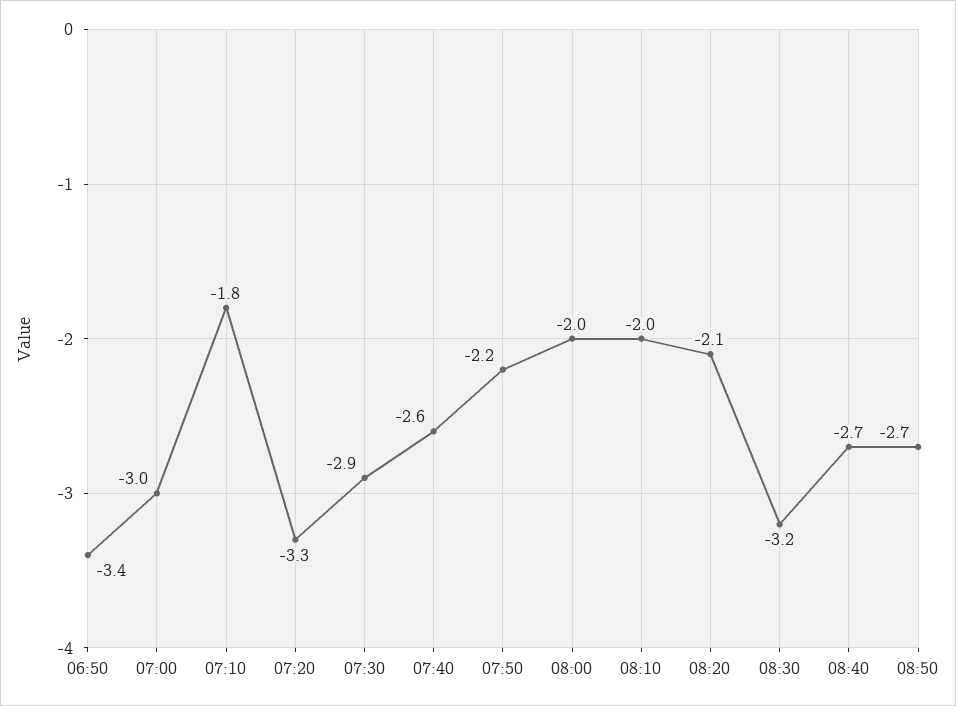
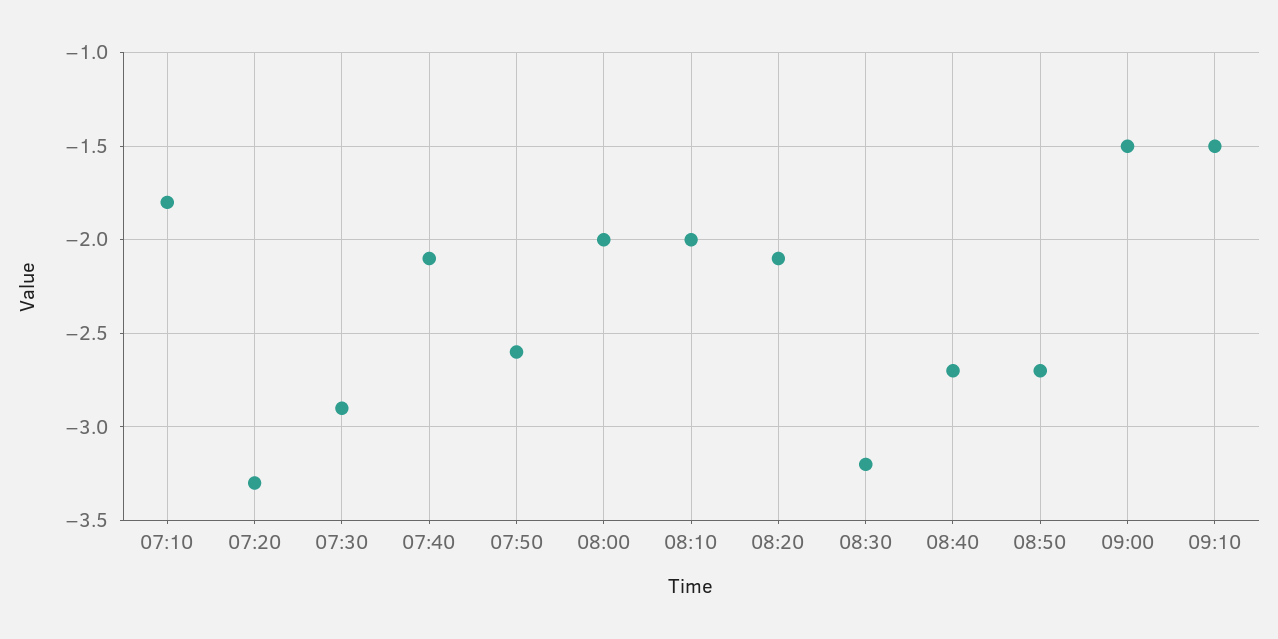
06:50: -3.4 -> none
07:00: -3 -> none
07:40: -2.6 -> -2.1
07:50: -2.2 -> -2.6
09:00: none -> -1.5
09:10: none -> -1.5

